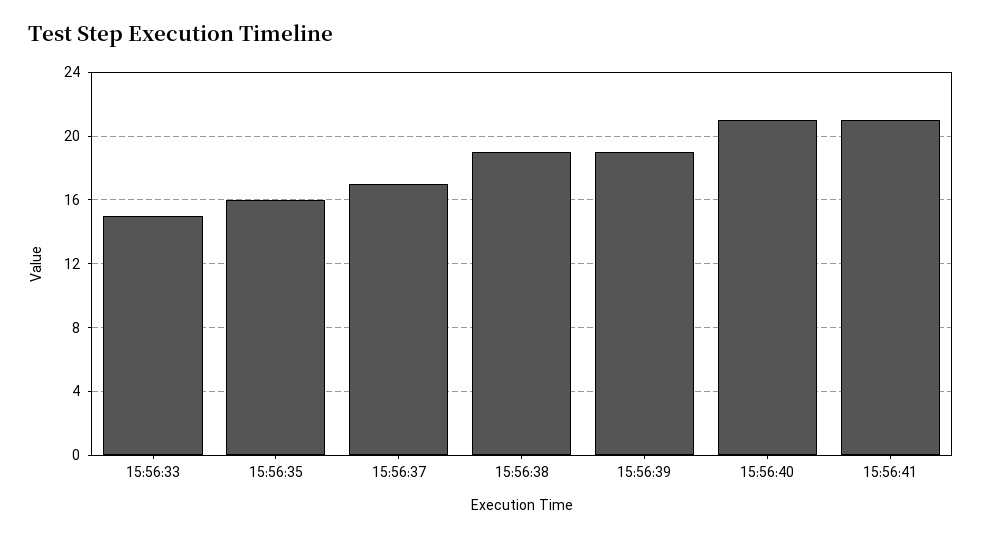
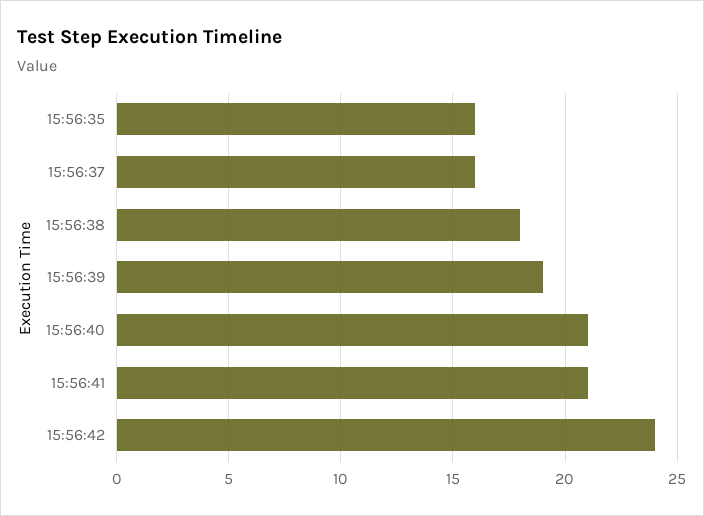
15:56:33: 15 -> none
15:56:37: 17 -> 16
15:56:38: 19 -> 18
15:56:42: none -> 24

